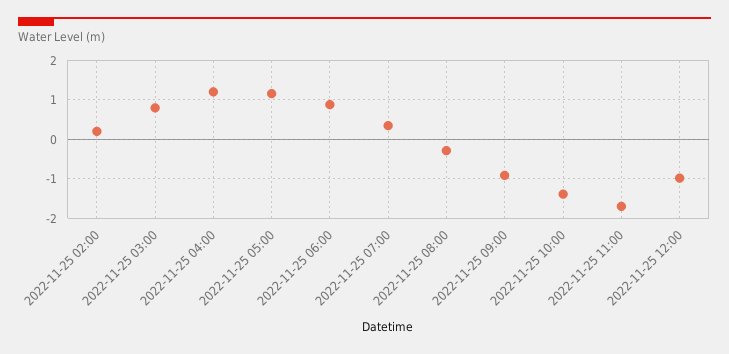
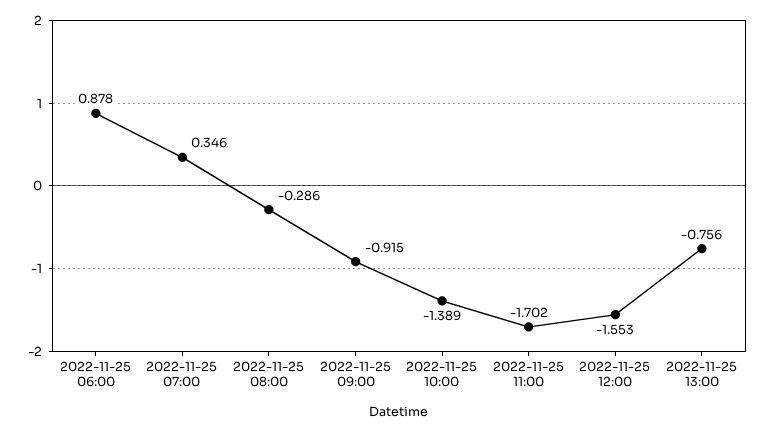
2022-11-25 02:00: 0.2 -> none
2022-11-25 03:00: 0.8 -> none
2022-11-25 04:00: 1.2 -> none
2022-11-25 05:00: 1.2 -> none
2022-11-25 12:00: -1 -> -1.553
2022-11-25 13:00: none -> -0.756

